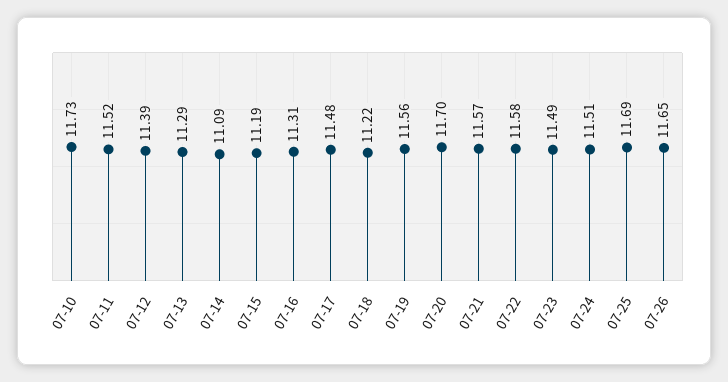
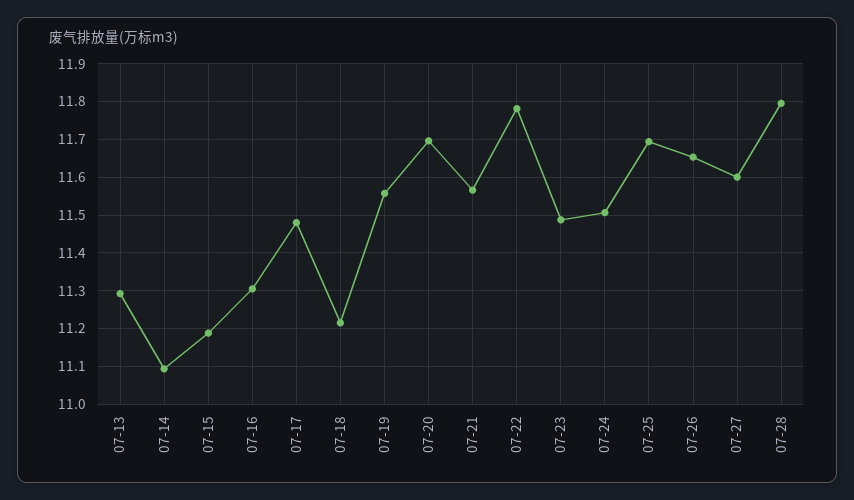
07-10: 11.73 -> none
07-11: 11.52 -> none
07-12: 11.39 -> none
07-22: 11.58 -> 11.78
07-27: none -> 11.6
07-28: none -> 11.8

